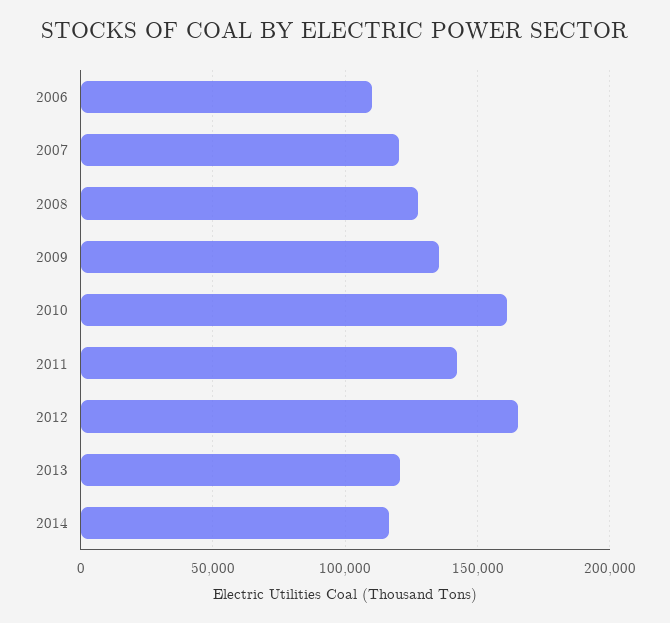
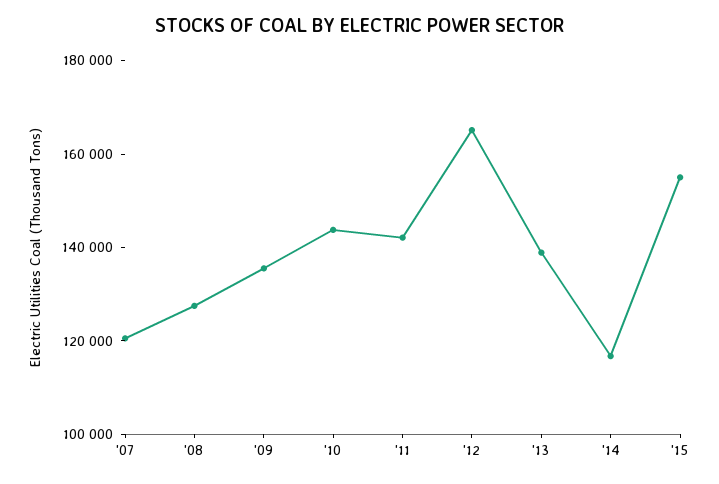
2006: 110000 -> none
2010: 160000 -> 145000
2013: 120000 -> 140000
'15: none -> 155000

